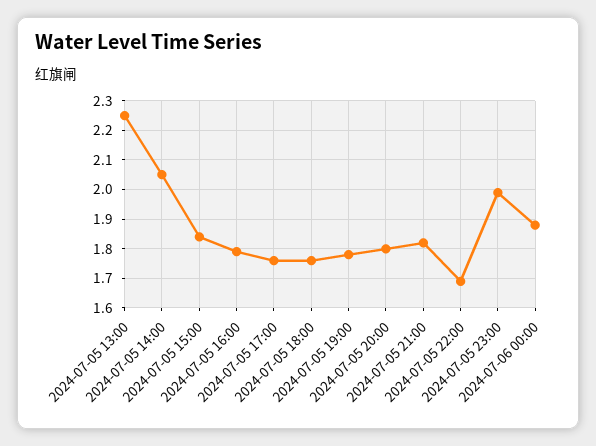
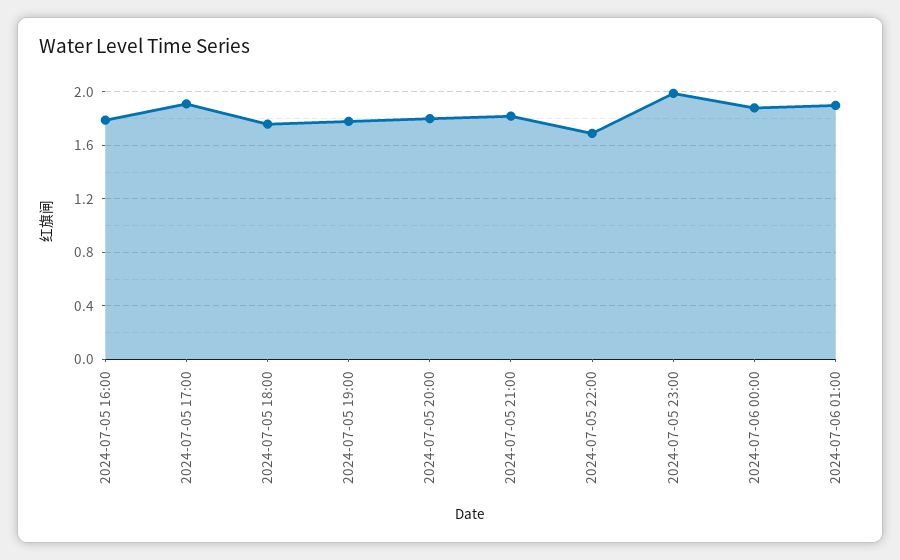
2024-07-05 13:00: 2.25 -> none
2024-07-05 14:00: 2.05 -> none
2024-07-05 15:00: 1.85 -> none
2024-07-05 17:00: 1.75 -> 1.9
2024-07-06 01:00: none -> 1.9

